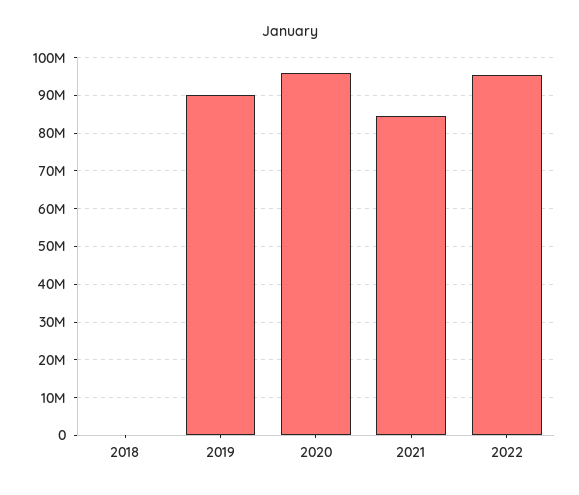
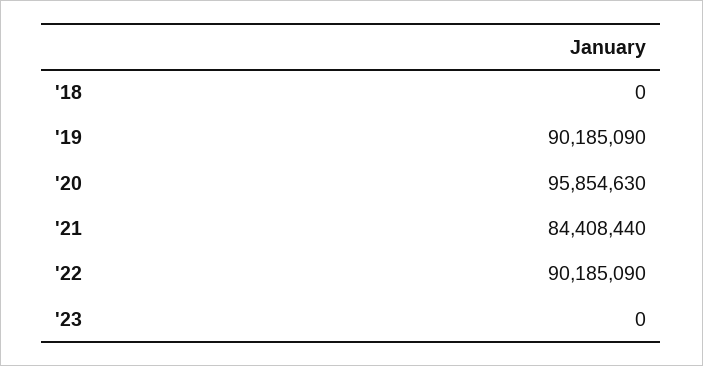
2022: 96000000 -> 90185090
'23: none -> 0

